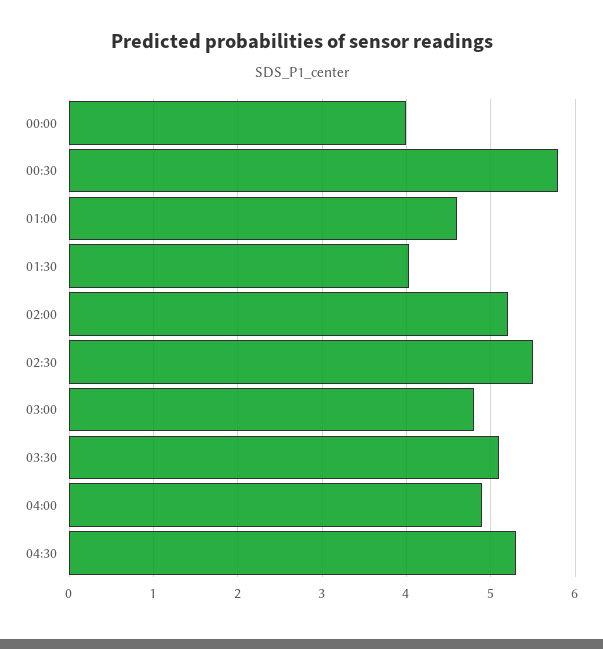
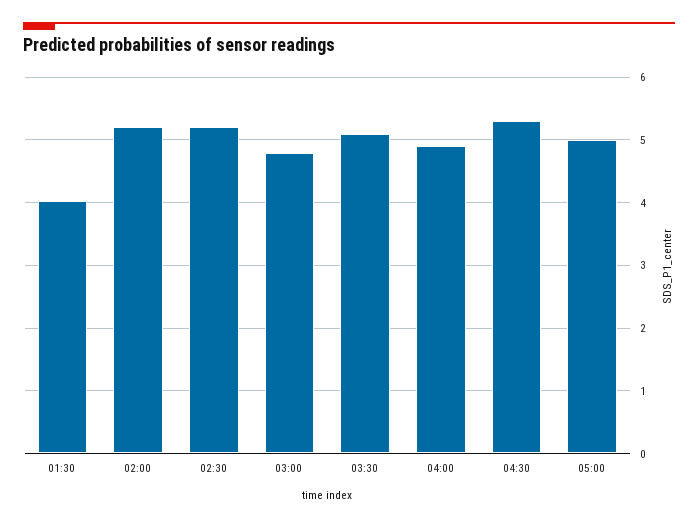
00:00: 4 -> none
00:30: 5.8 -> none
01:00: 4.6 -> none
02:30: 5.5 -> 5.2
05:00: none -> 5

